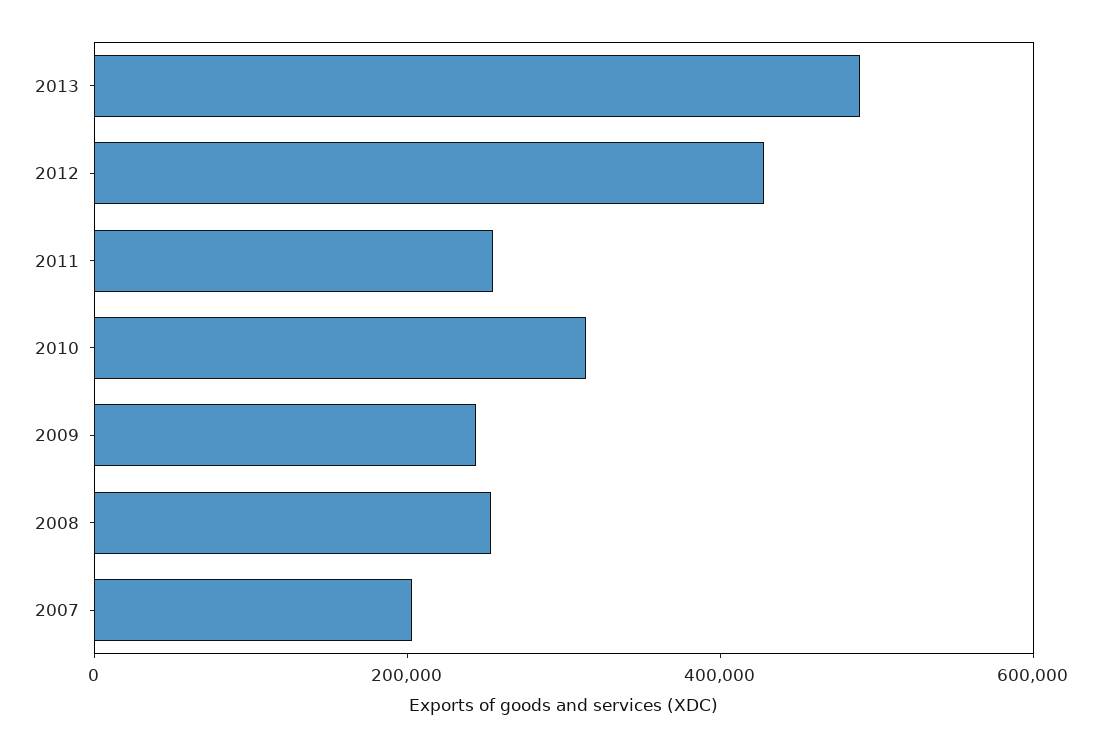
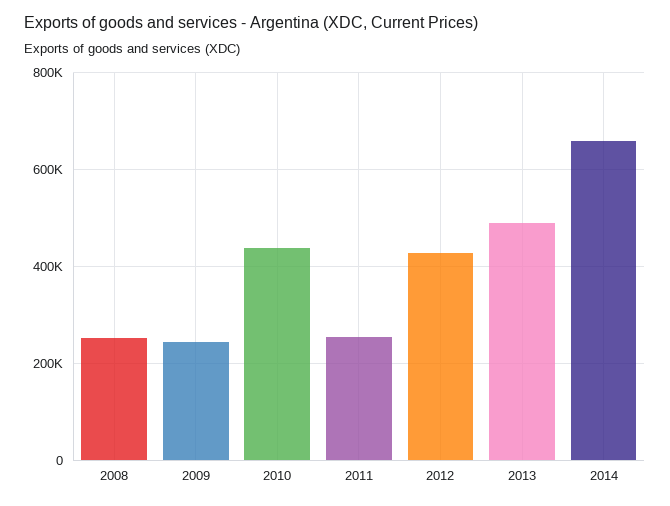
2010: 300000 -> 440000
2007: 200000 -> none
2014: none -> 660000

